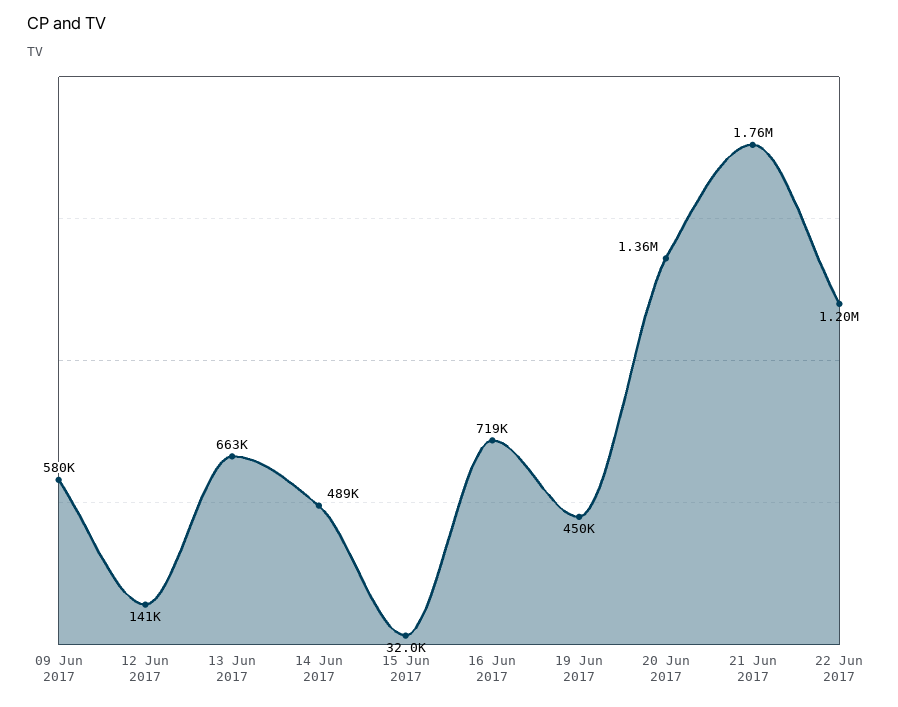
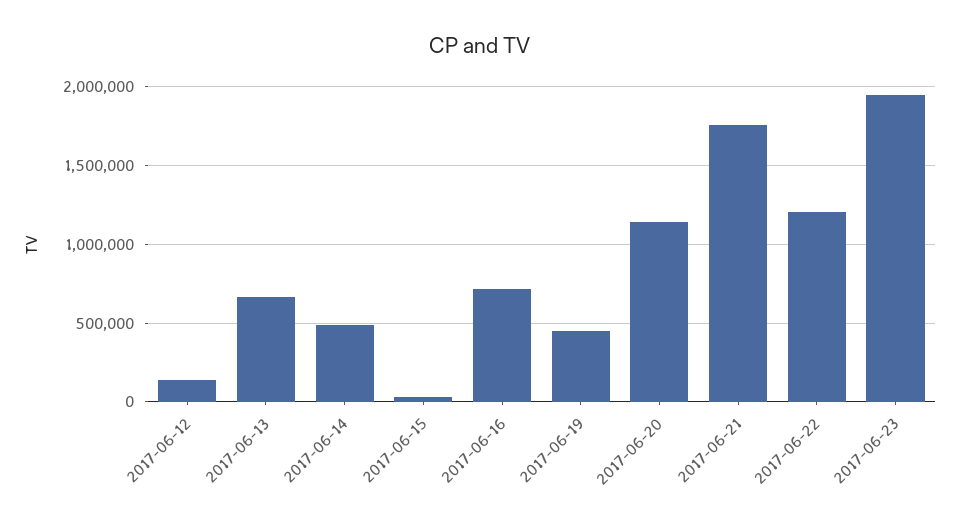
09 Jun 2017: 580000 -> none
20 Jun 2017: 1360000 -> 1150000
2017-06-23: none -> 1950000

